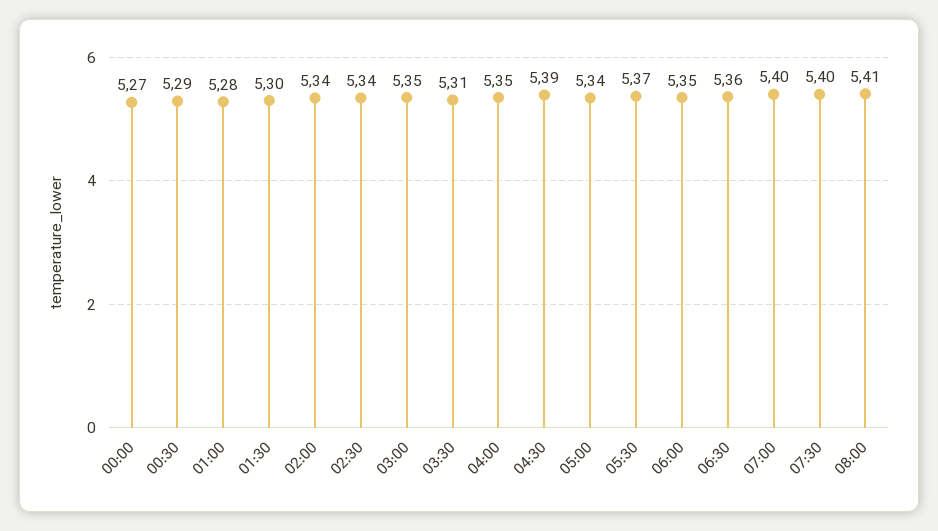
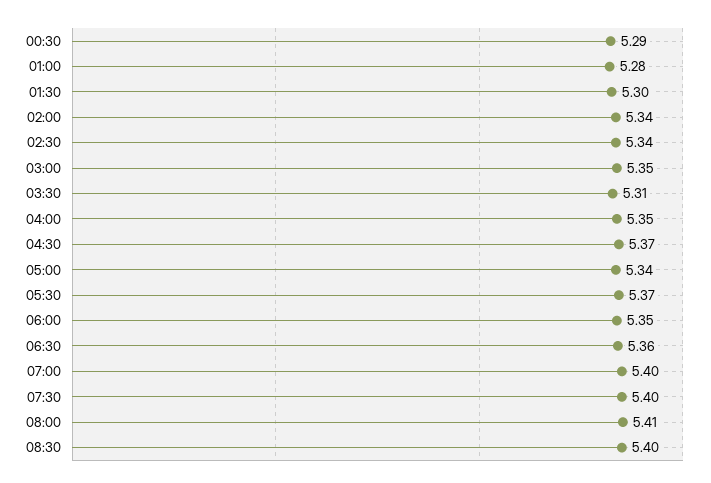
00:00: 5.27 -> none
04:30: 5.39 -> 5.37
08:30: none -> 5.4

